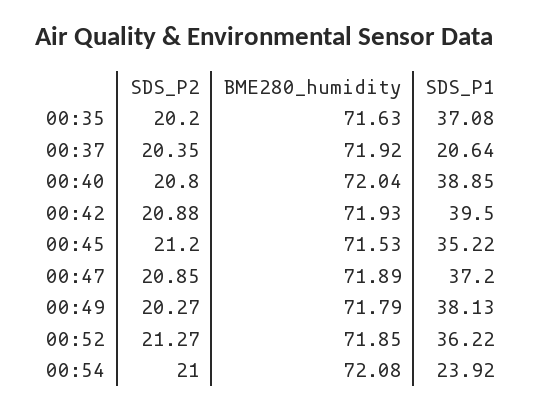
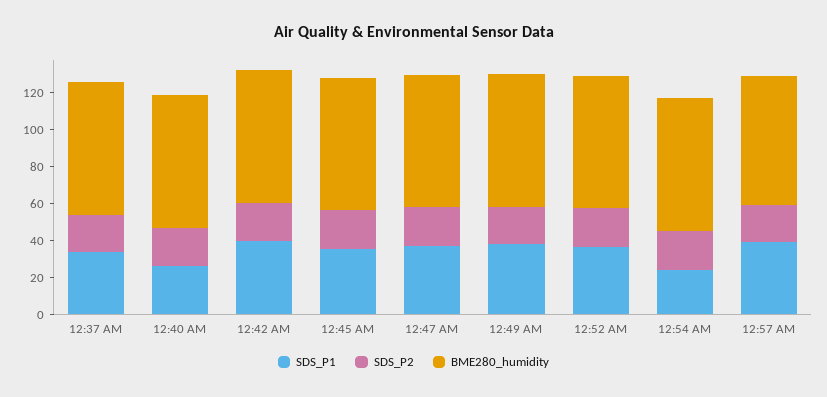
SDS_P2, 00:35: 20.2 -> none
BME280_humidity, 00:35: 71.63 -> none
SDS_P1, 00:35: 37.08 -> none
SDS_P1, 00:37: 20.64 -> 35
SDS_P1, 00:40: 38.85 -> 25
SDS_P1, 12:57 AM: none -> 40
SDS_P2, 12:57 AM: none -> 20
BME280_humidity, 12:57 AM: none -> 70

